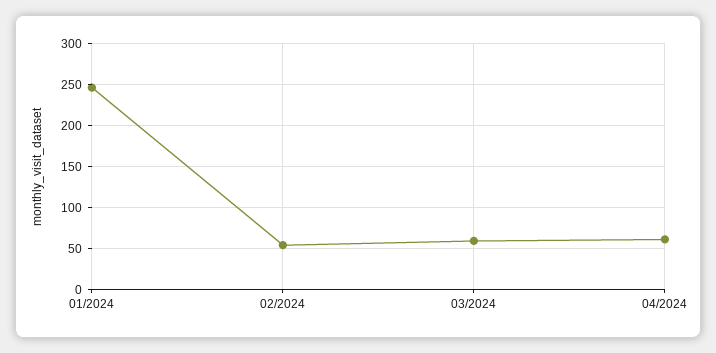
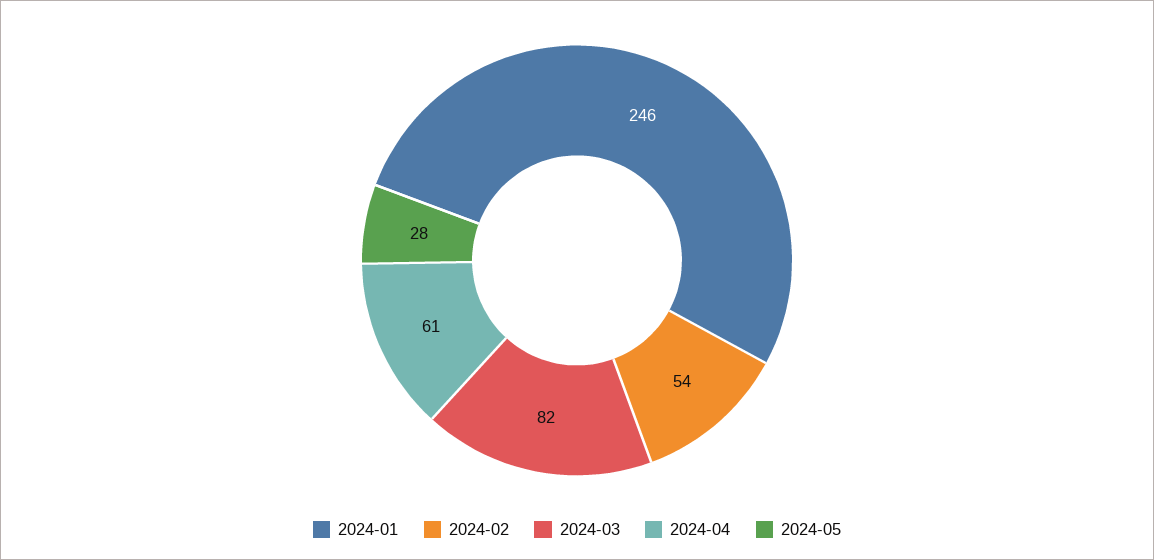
03/2024: 60 -> 82
2024-05: none -> 28

